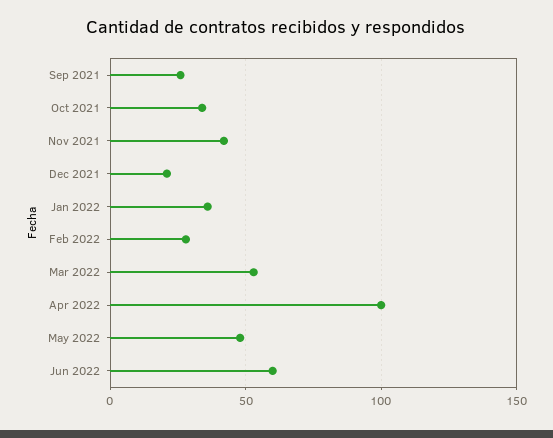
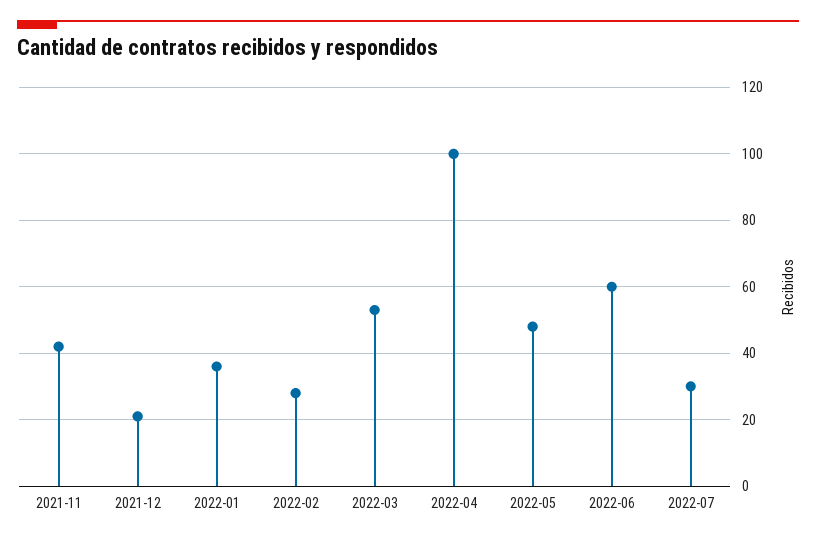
Sep 2021: 25 -> none
Oct 2021: 35 -> none
2022-07: none -> 30

